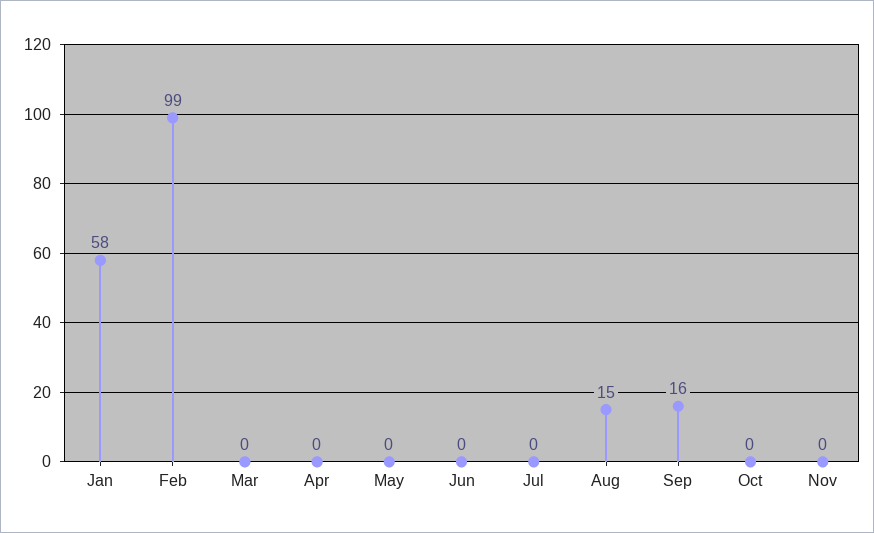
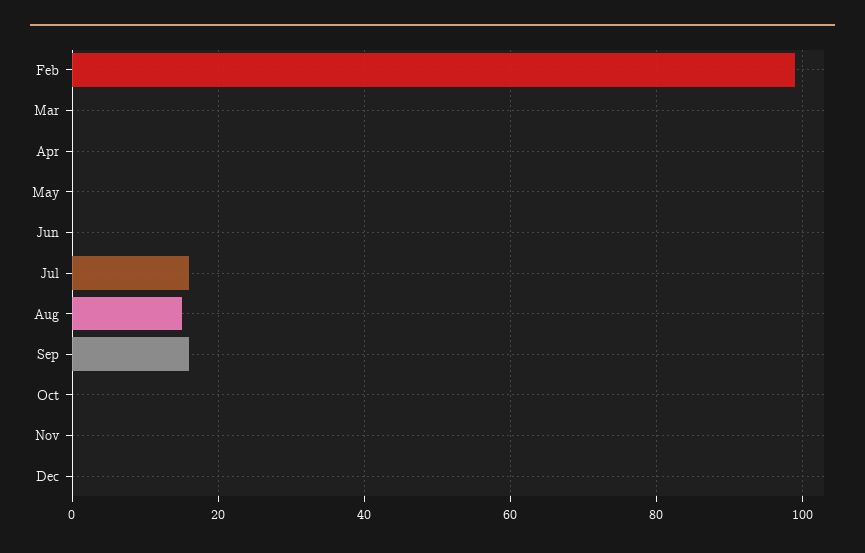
Jan: 58 -> none
Jul: 0 -> 15
Dec: none -> 0

